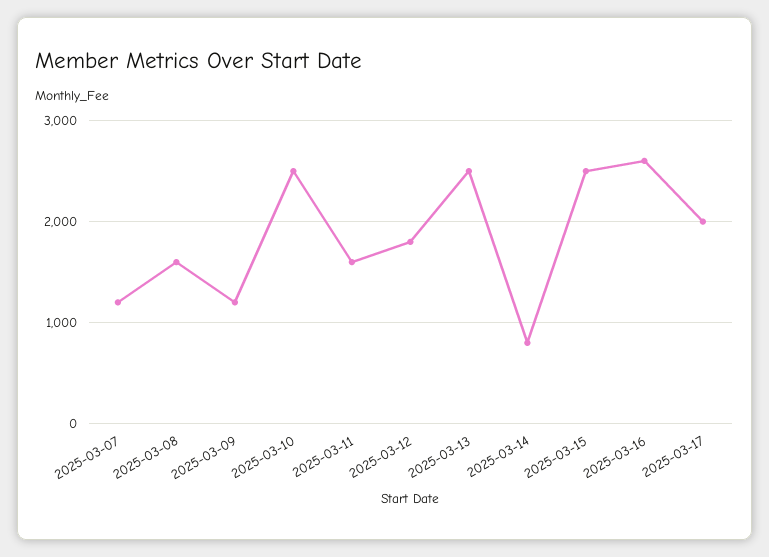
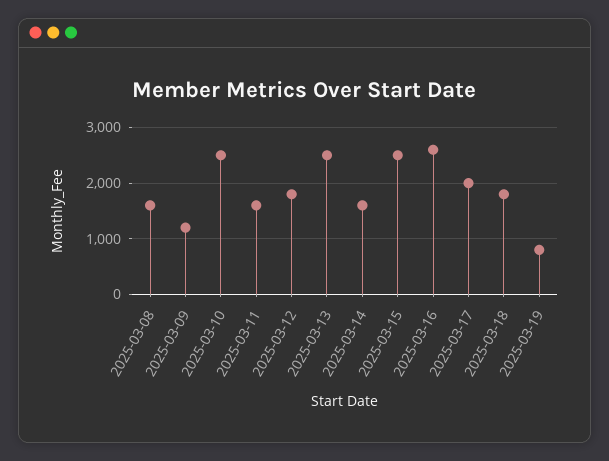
2025-03-07: 1200 -> none
2025-03-14: 800 -> 1600
2025-03-18: none -> 1800
2025-03-19: none -> 800

